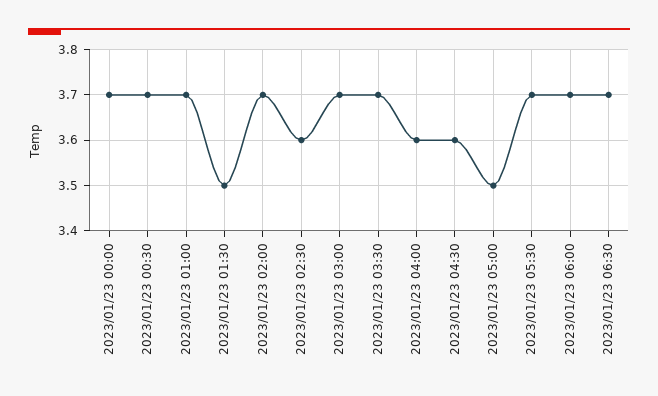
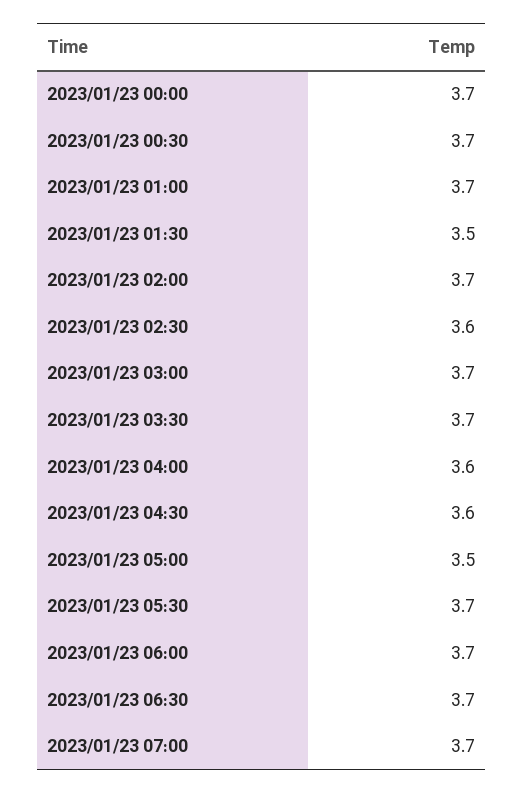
2023/01/23 07:00: none -> 3.7

